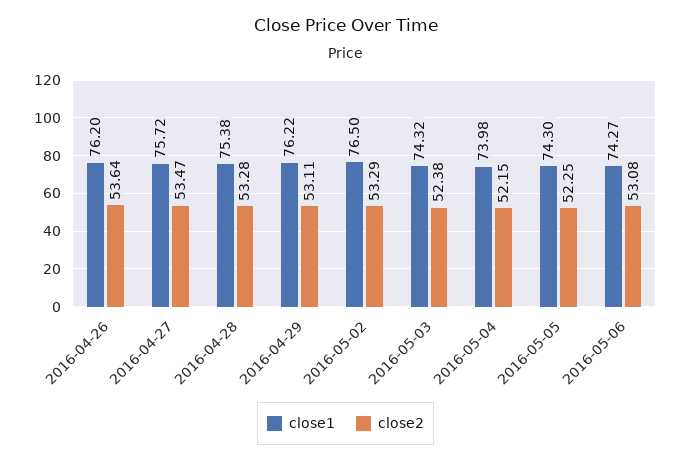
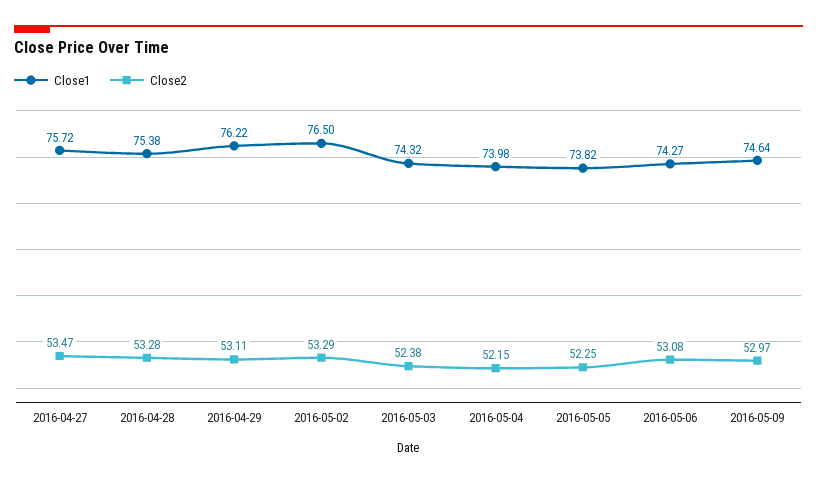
close1, 2016-04-26: 76.2 -> none
close2, 2016-04-26: 53.64 -> none
close1, 2016-05-05: 74.3 -> 73.82
close1, 2016-05-09: none -> 74.64
close2, 2016-05-09: none -> 52.97

